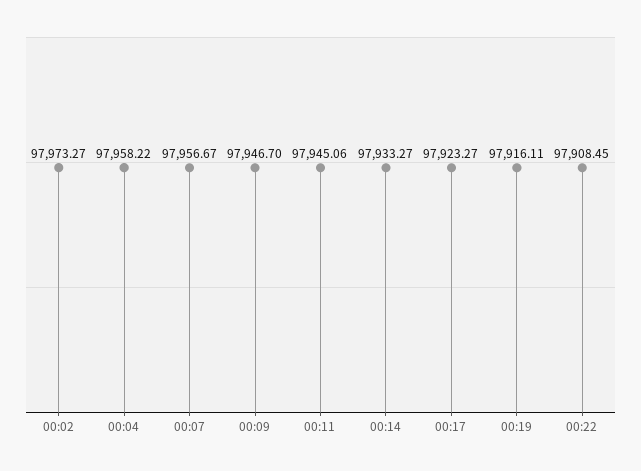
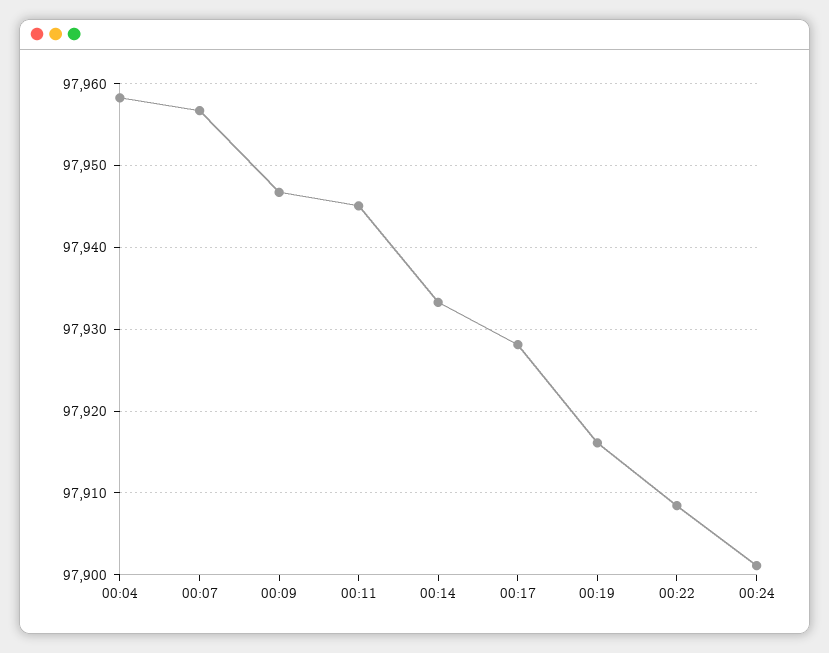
00:02: 97973.27 -> none
00:17: 97923.27 -> 97928
00:24: none -> 97901

